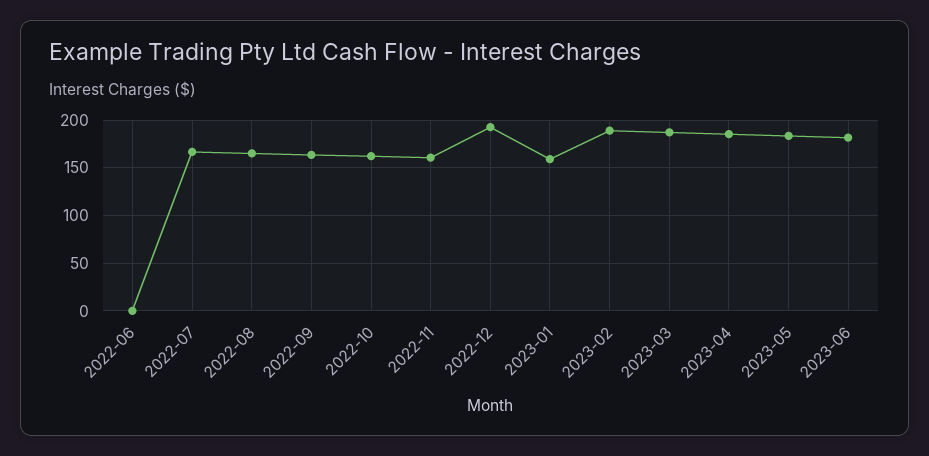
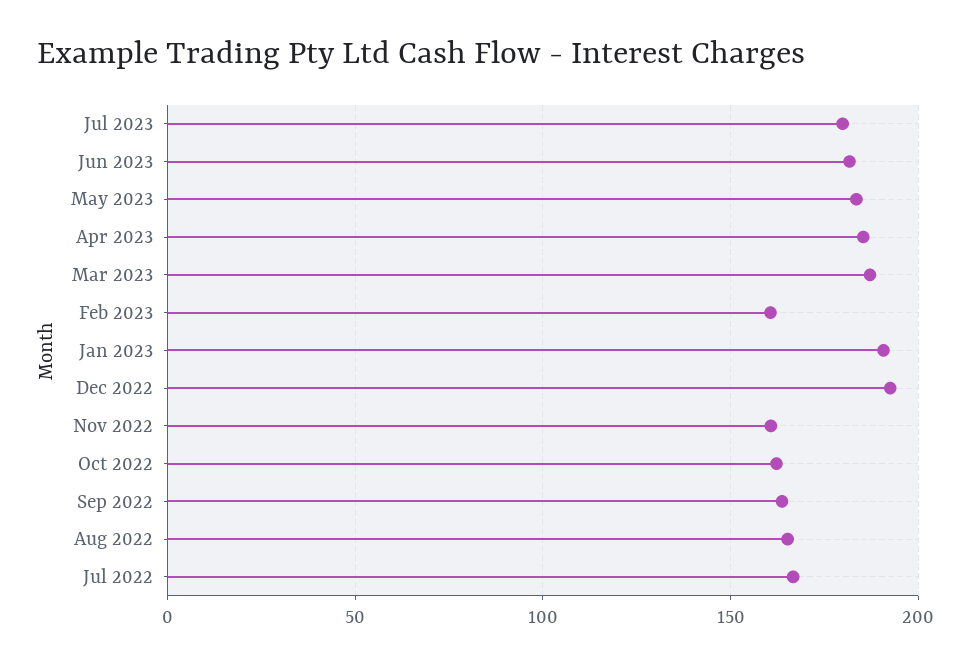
2022-06: 0 -> none
2023-01: 160 -> 190
2023-02: 190 -> 160
Jul 2023: none -> 180

